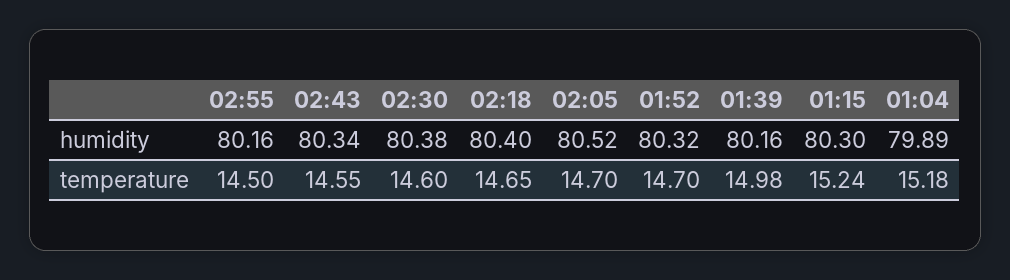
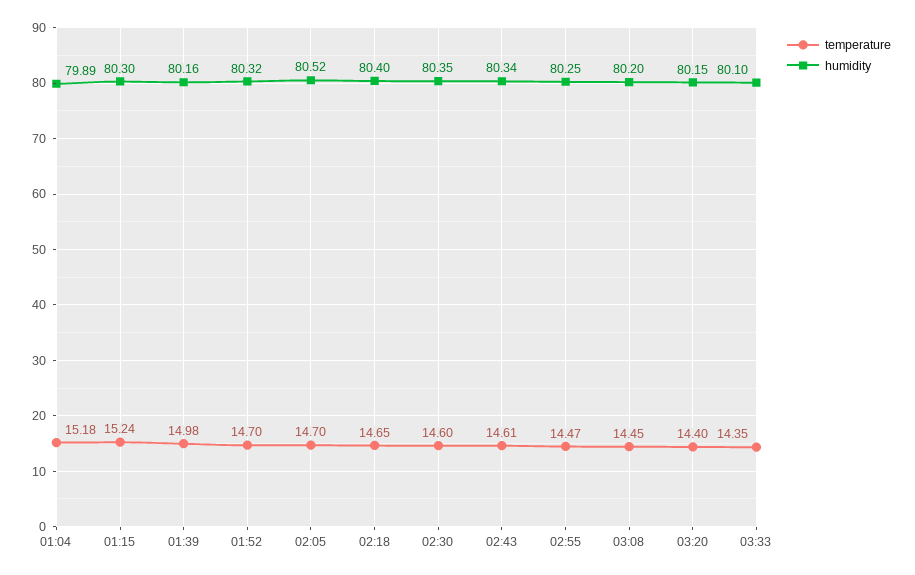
humidity, 02:55: 80.16 -> 80.25
humidity, 02:30: 80.38 -> 80.35
temperature, 02:55: 14.5 -> 14.47
temperature, 02:43: 14.55 -> 14.61
temperature, 03:08: none -> 14.45
humidity, 03:08: none -> 80.2
temperature, 03:20: none -> 14.4
humidity, 03:20: none -> 80.15
temperature, 03:33: none -> 14.35
humidity, 03:33: none -> 80.1

